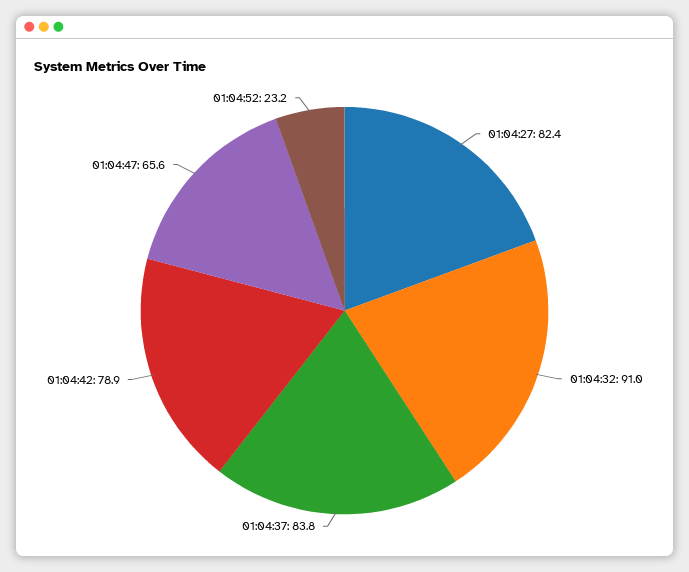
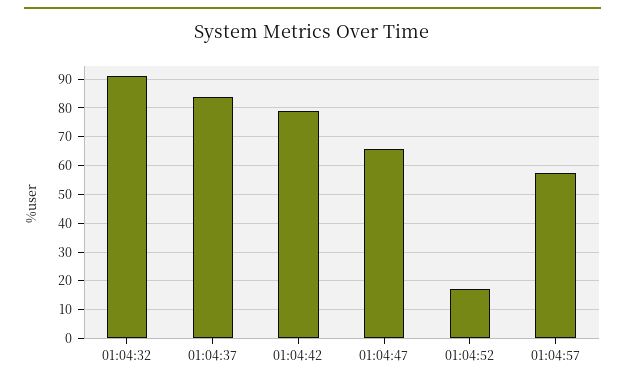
01:04:27: 82.4 -> none
01:04:52: 23.2 -> 17.5
01:04:57: none -> 57.5

